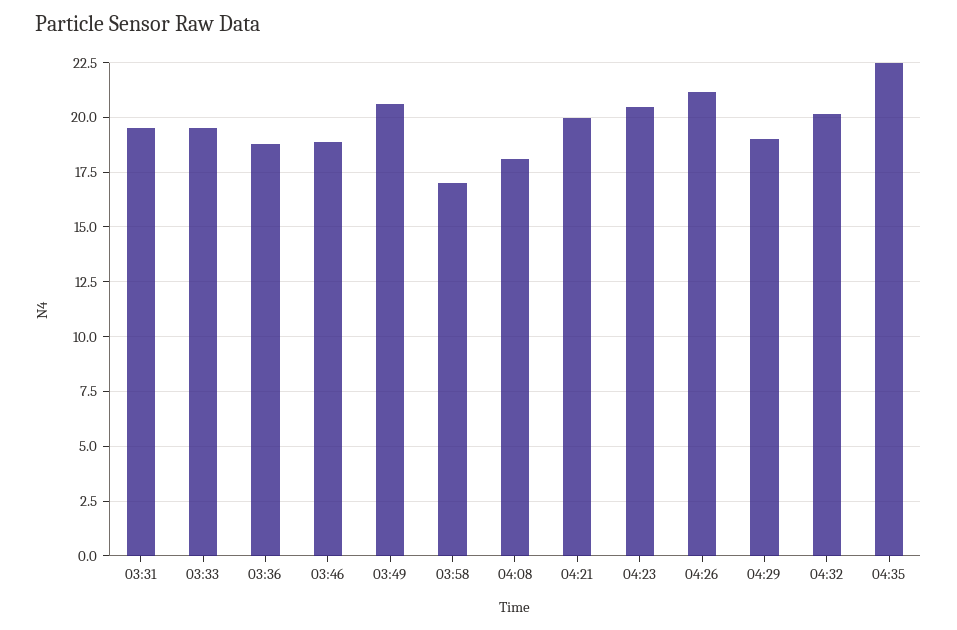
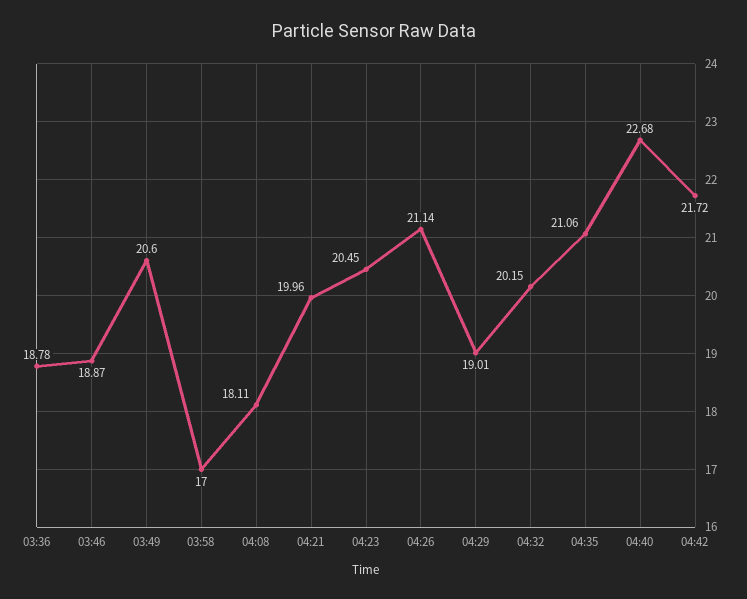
03:31: 19.5 -> none
03:33: 19.5 -> none
04:35: 22.5 -> 21.06
04:40: none -> 22.68
04:42: none -> 21.72

